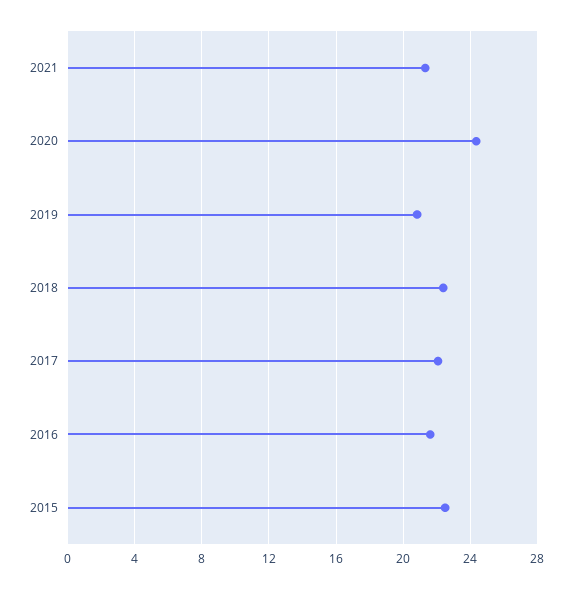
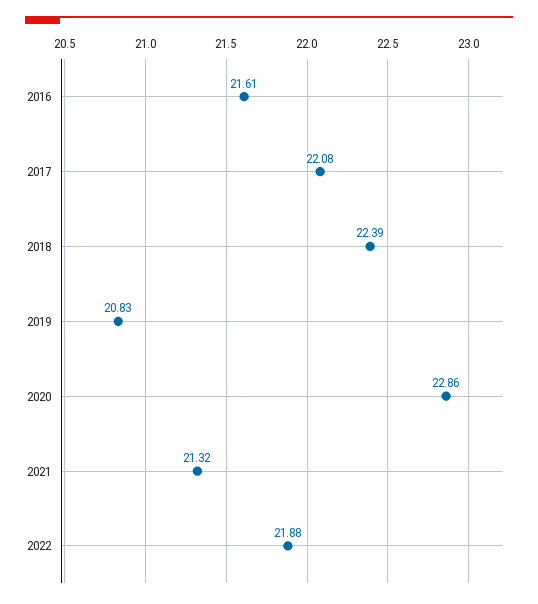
2020: 24.5 -> 22.86
2015: 22.5 -> none
2022: none -> 21.88

